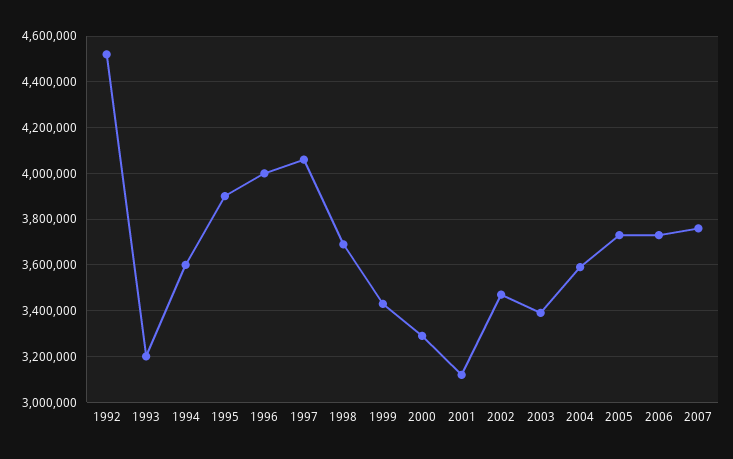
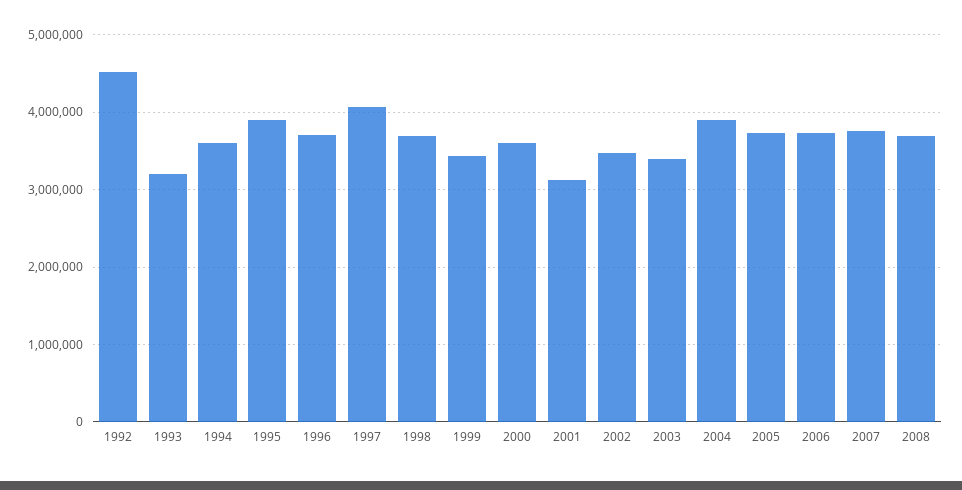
1996: 4000000 -> 3700000
2000: 3300000 -> 3600000
2004: 3600000 -> 3900000
2008: none -> 3700000

